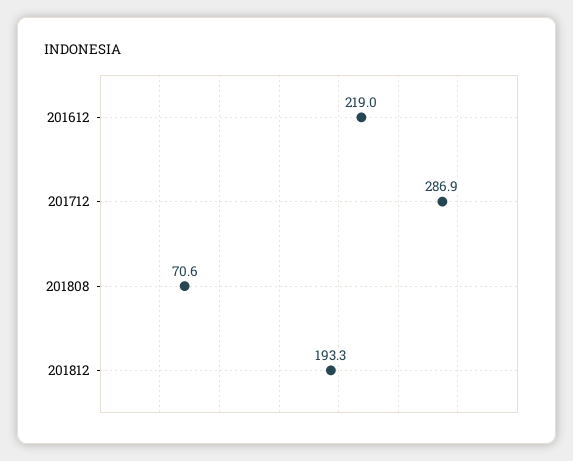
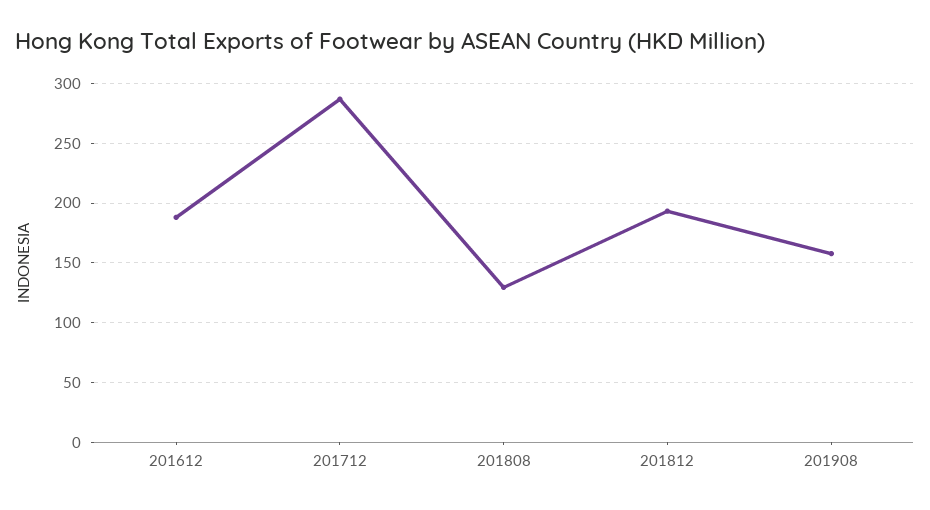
201612: 219 -> 190
201808: 70.6 -> 130
201908: none -> 160

